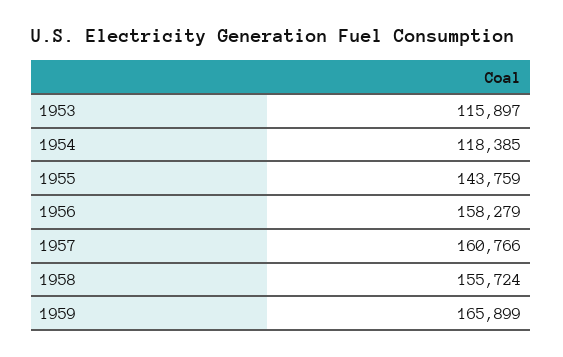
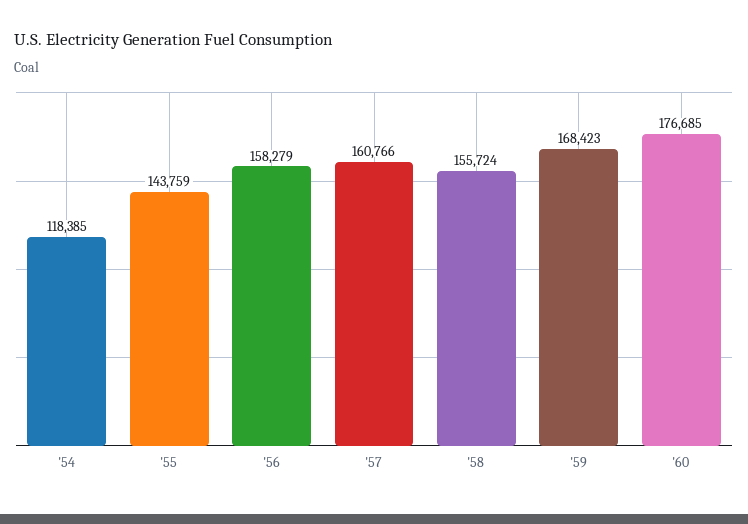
1953: 115897 -> none
1959: 165899 -> 168423
'60: none -> 176685

